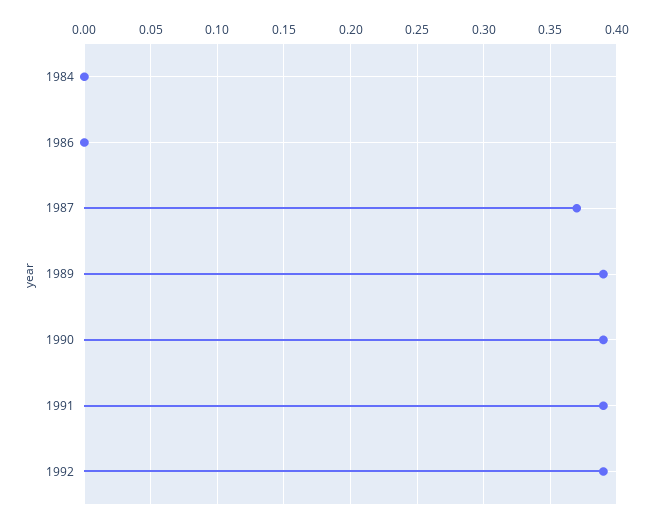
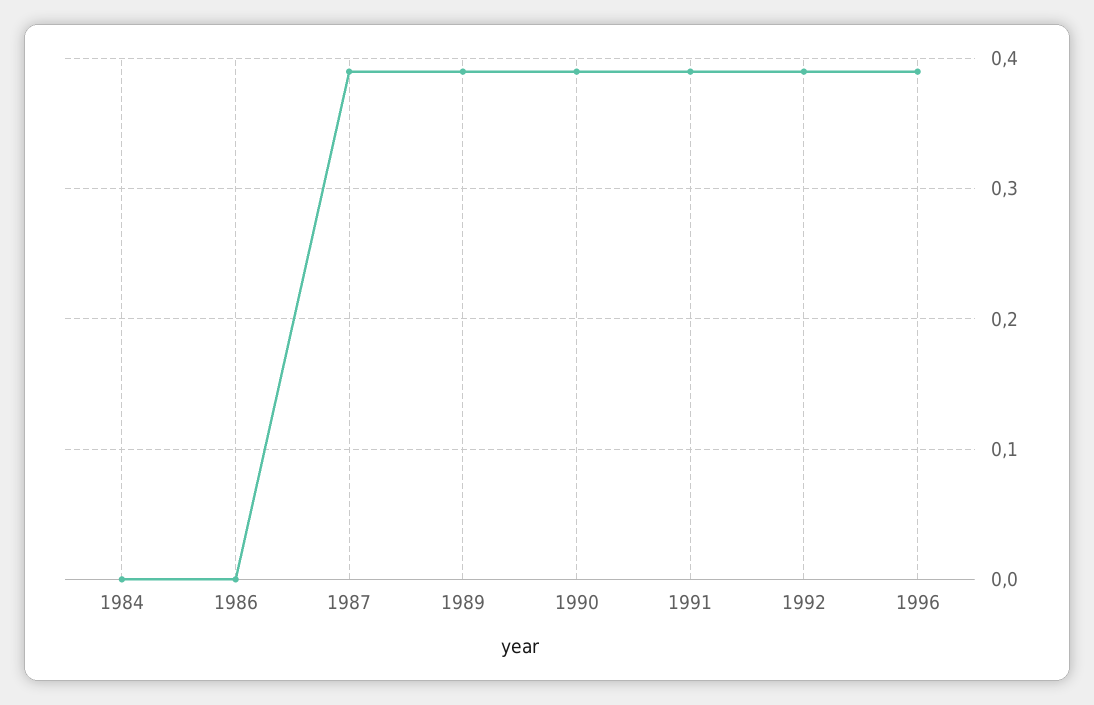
1987: 0.37 -> 0.39
1996: none -> 0.39

